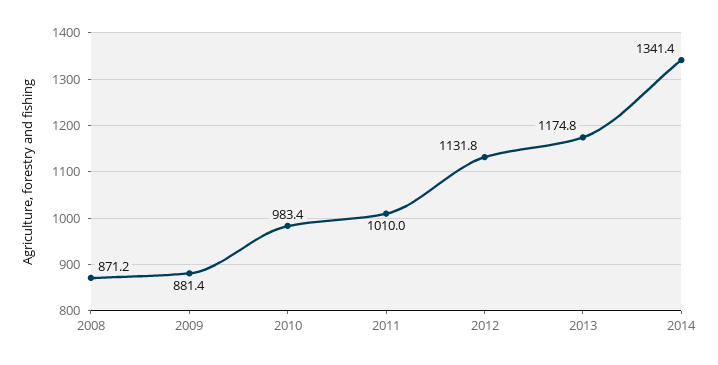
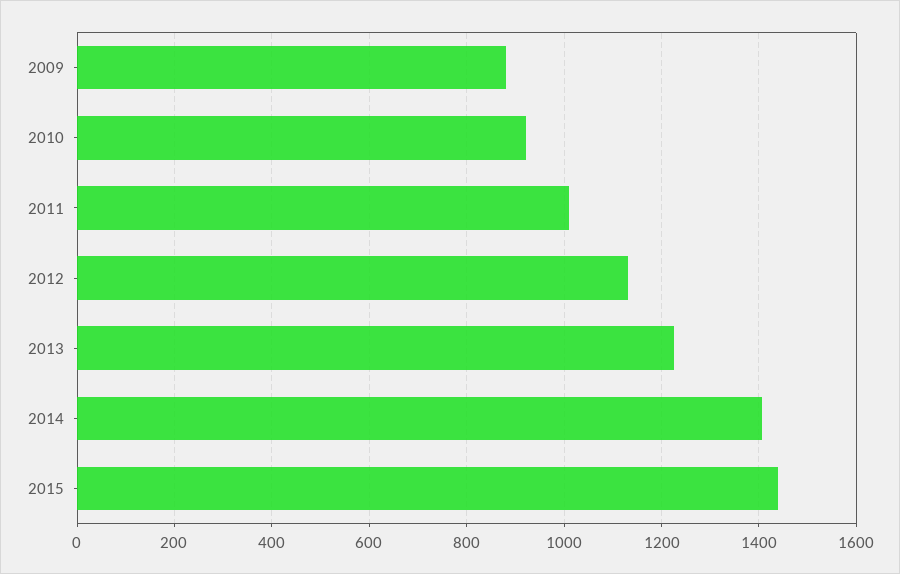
2008: 871.2 -> none
2010: 983.4 -> 920
2013: 1174.8 -> 1220
2014: 1341.4 -> 1400
2015: none -> 1440

